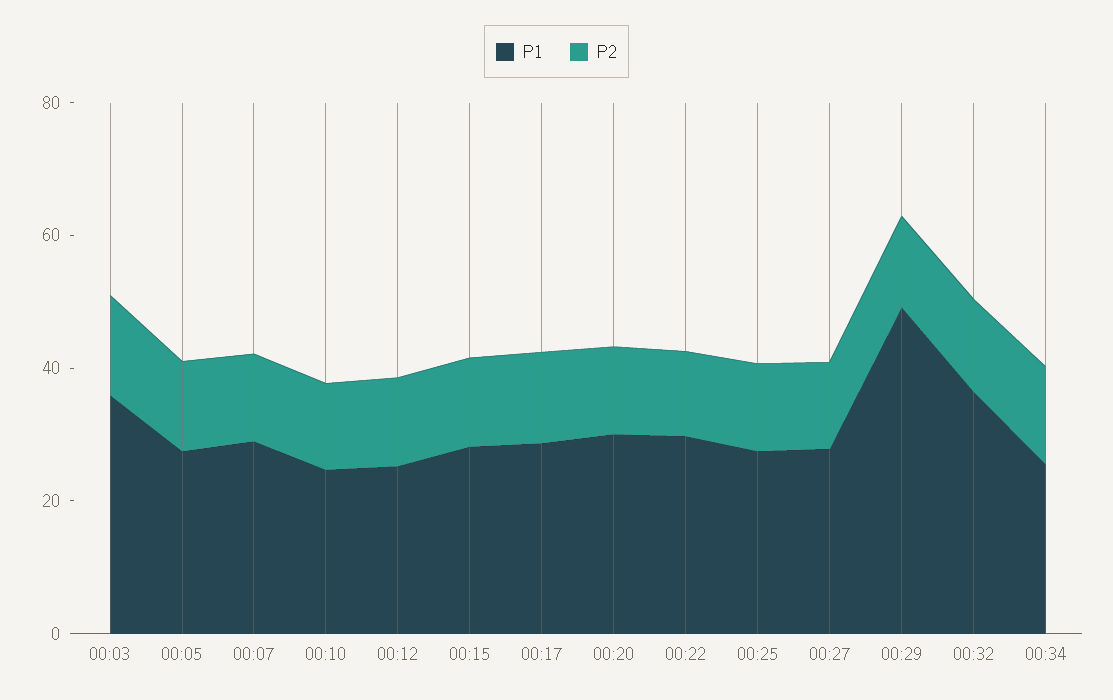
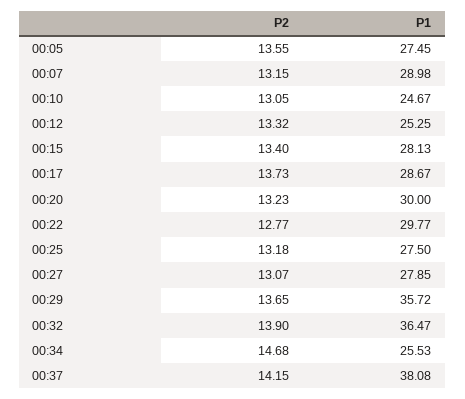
P1, 00:03: 35 -> none
P2, 00:03: 15 -> none
P1, 00:29: 50 -> 35.72
P2, 00:37: none -> 14.15
P1, 00:37: none -> 38.08

